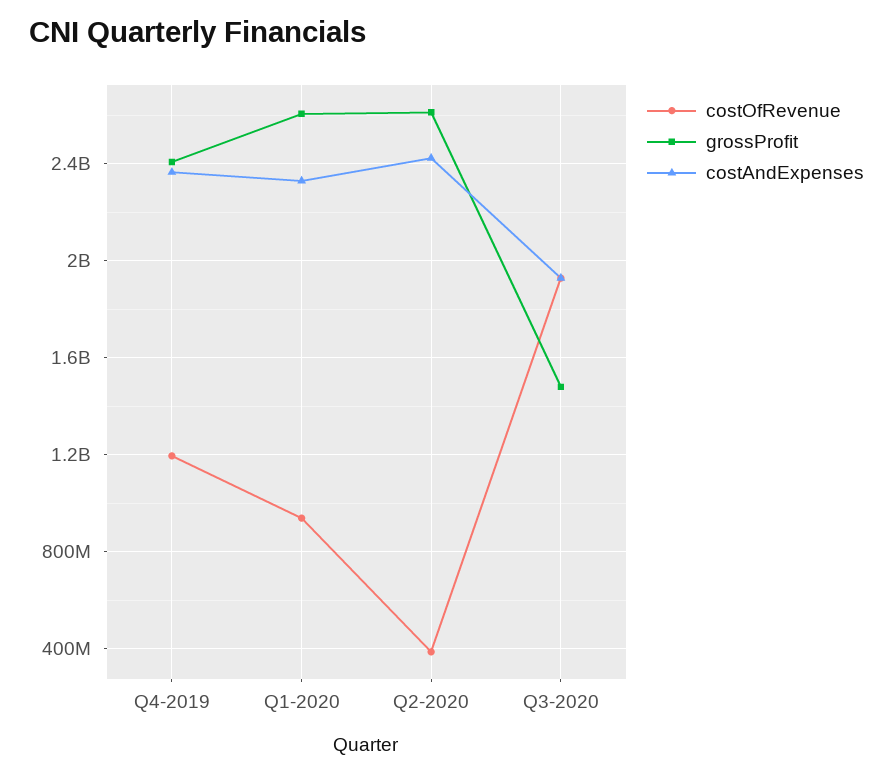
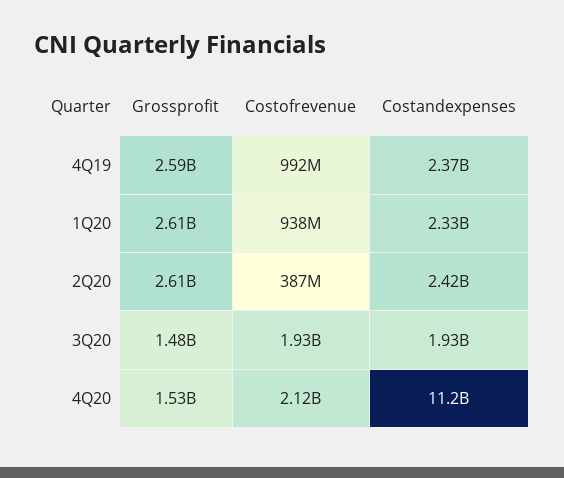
costOfRevenue, Q4-2019: 1200000000 -> 992000000
grossProfit, Q4-2019: 2400000000 -> 2590000000
grossProfit, 4Q20: none -> 1530000000
costOfRevenue, 4Q20: none -> 2120000000
costAndExpenses, 4Q20: none -> 11200000000

